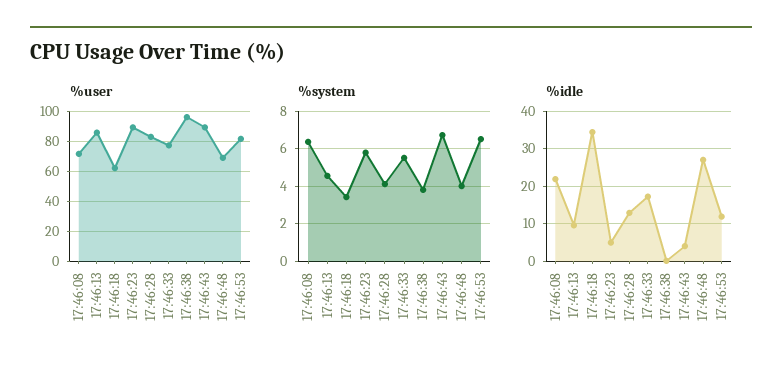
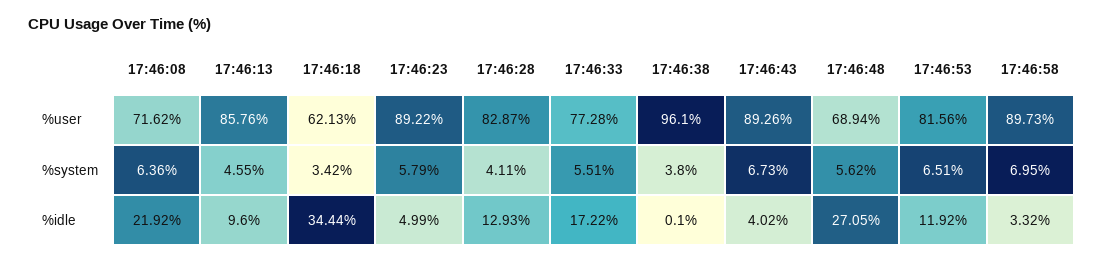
%system, 17:46:48: 4 -> 5.62
%user, 17:46:58: none -> 89.73
%system, 17:46:58: none -> 6.95
%idle, 17:46:58: none -> 3.32

